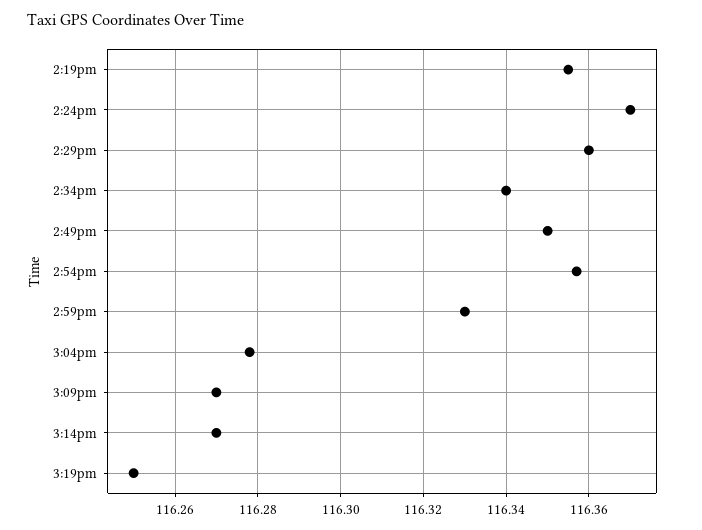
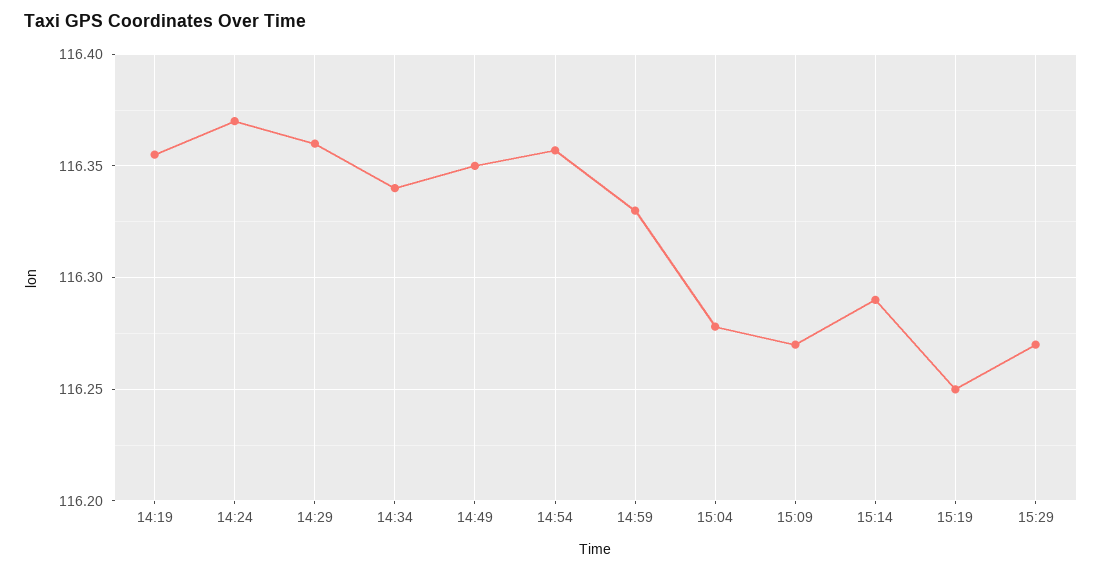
3:14pm: 116.27 -> 116.29
15:29: none -> 116.27

